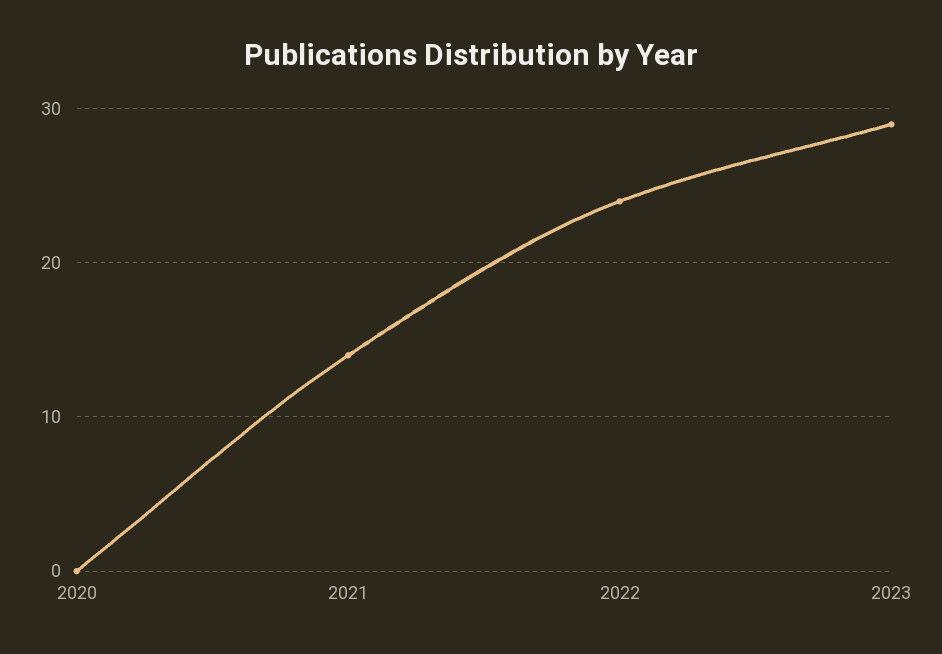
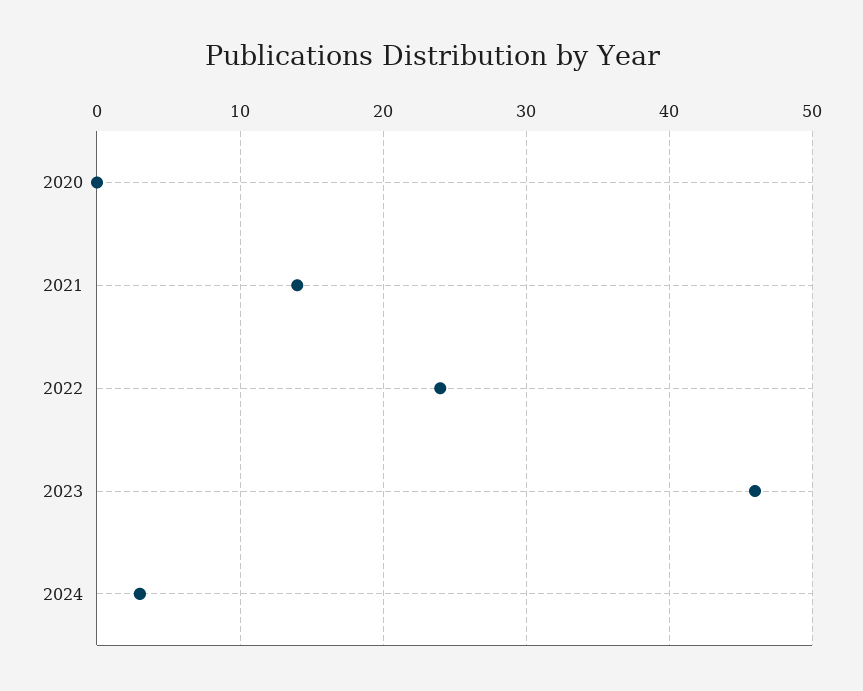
2023: 29 -> 46
2024: none -> 3

